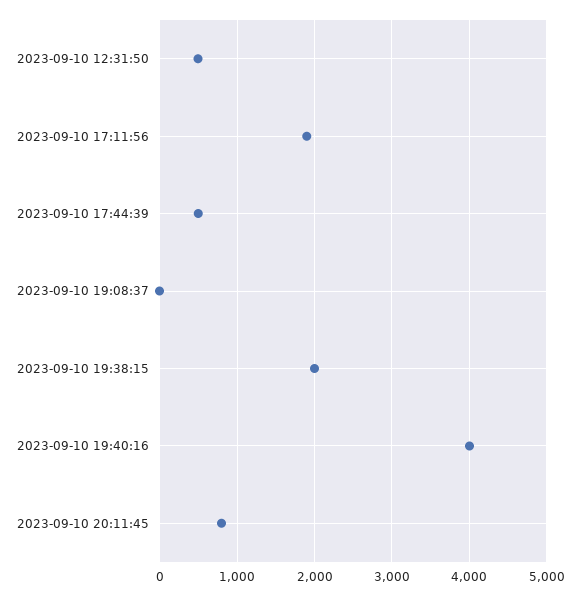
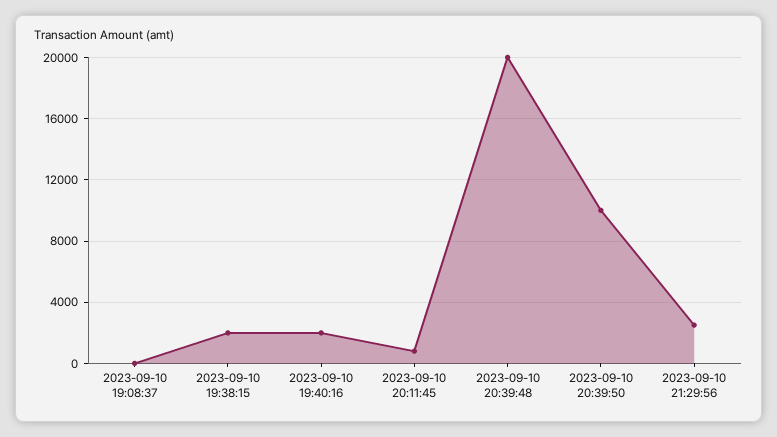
2023-09-10 12:31:50: 500 -> none
2023-09-10 17:11:56: 1900 -> none
2023-09-10 17:44:39: 500 -> none
2023-09-10 19:40:16: 4000 -> 2000
2023-09-10 20:39:48: none -> 20000
2023-09-10 20:39:50: none -> 10000
2023-09-10 21:29:56: none -> 2500

